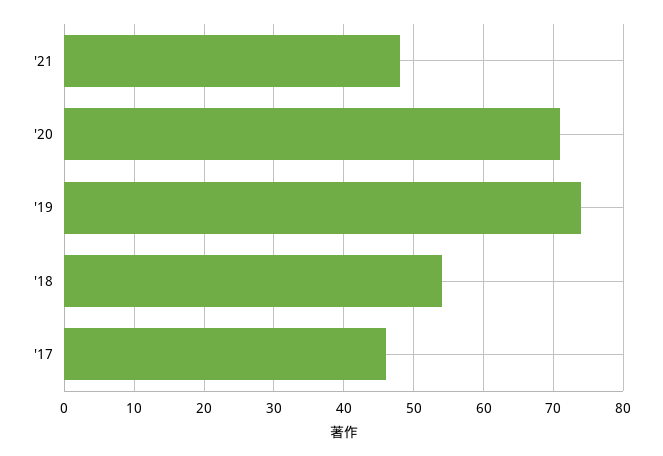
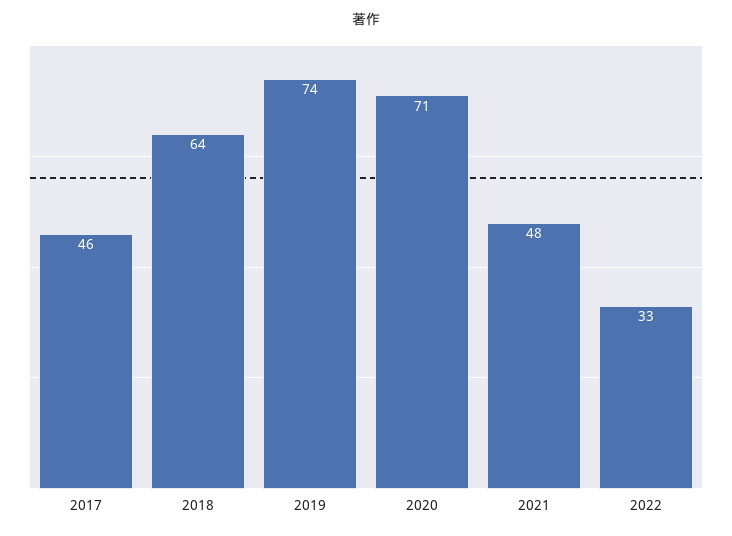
'18: 54 -> 64
2022: none -> 33

